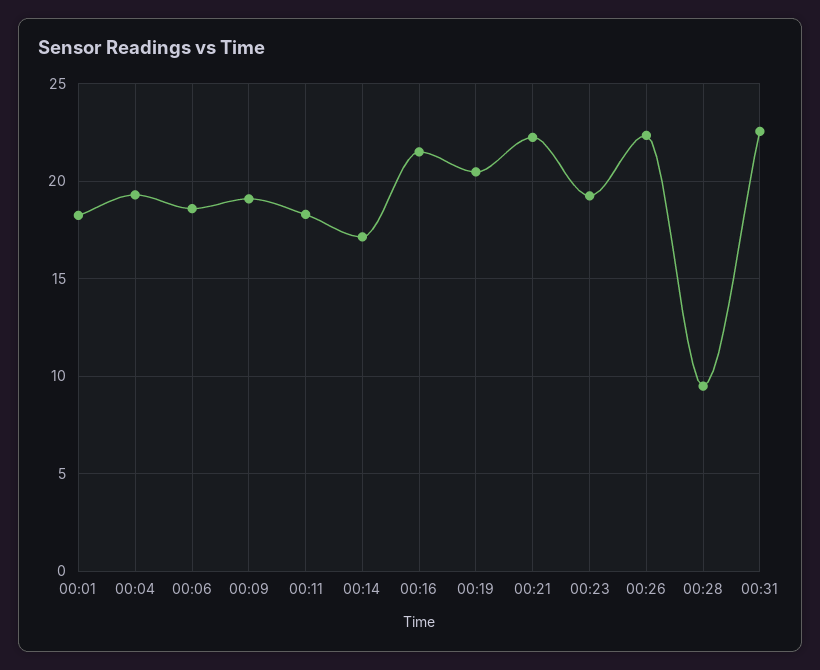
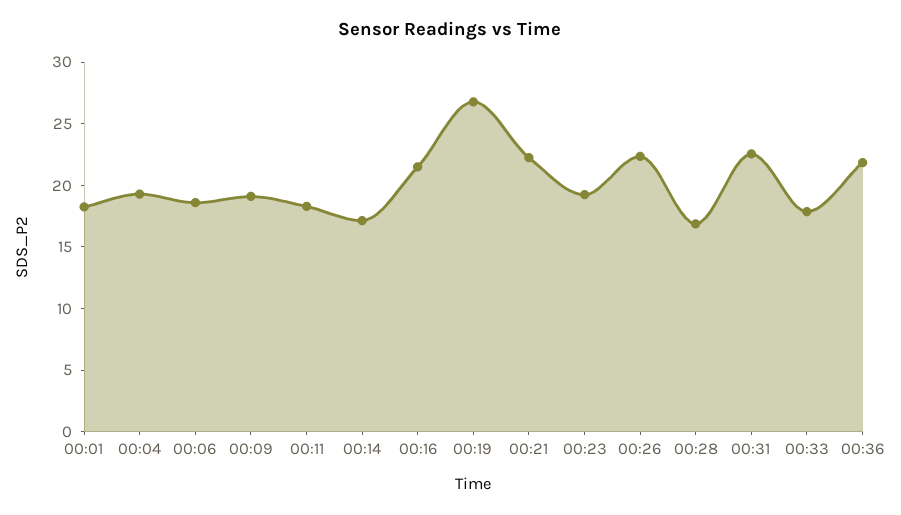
00:19: 20.5 -> 27
00:28: 9.5 -> 17
00:33: none -> 18
00:36: none -> 22

